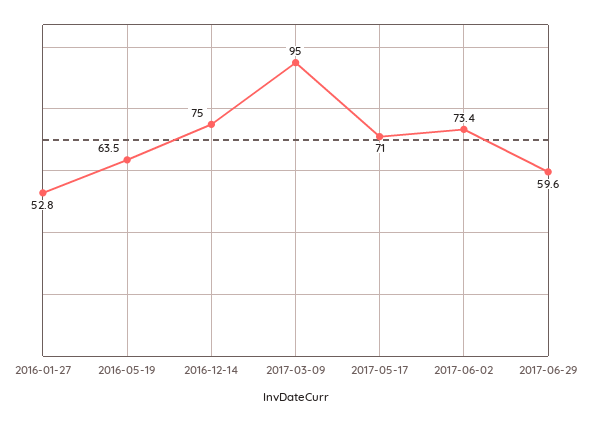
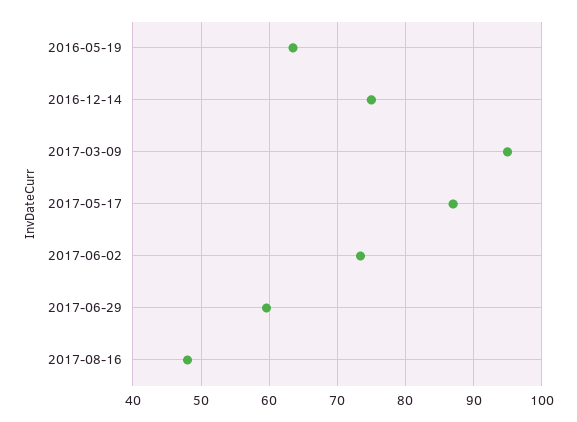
2016-01-27: 52.8 -> none
2017-05-17: 71 -> 87
2017-08-16: none -> 48

